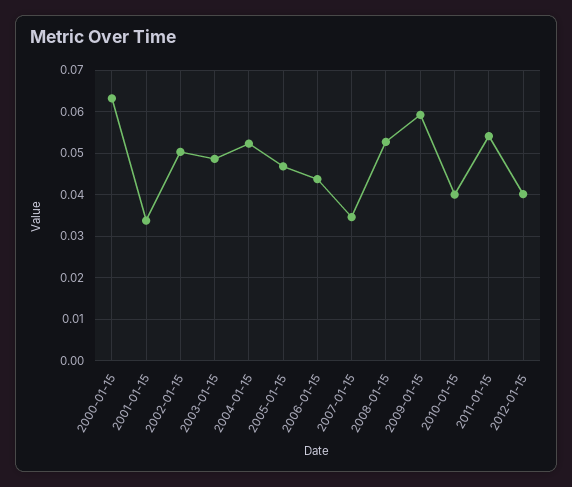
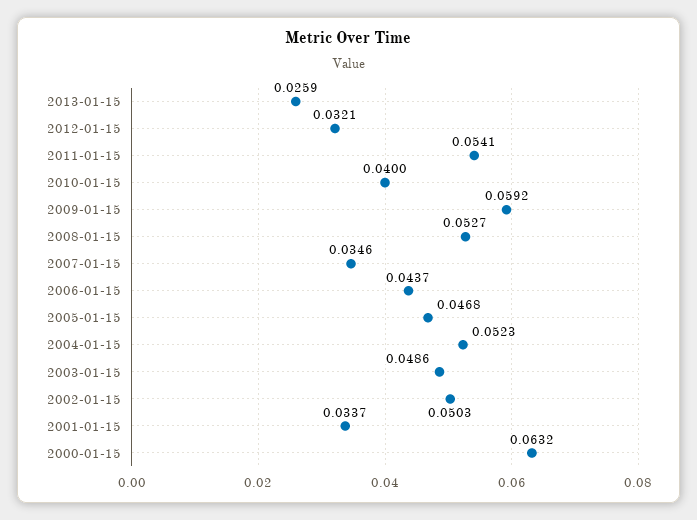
2012-01-15: 0.04 -> 0.0321
2013-01-15: none -> 0.0259

